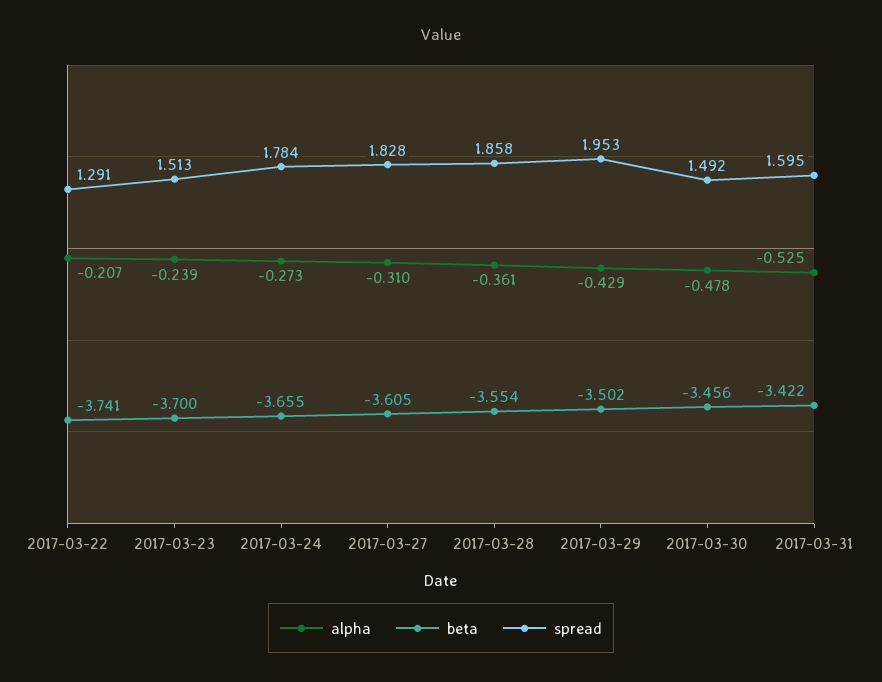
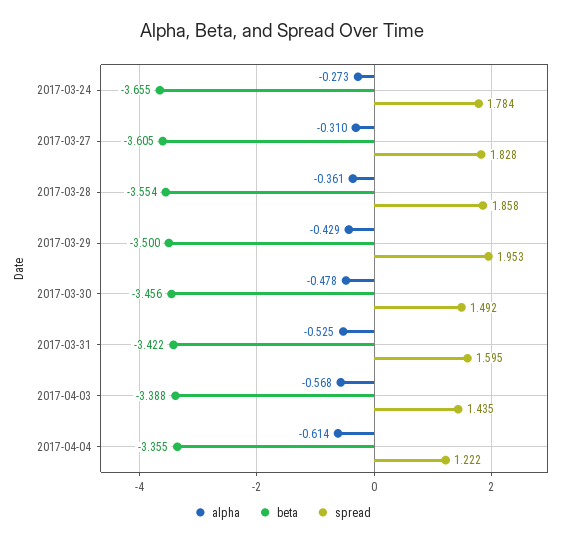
alpha, 2017-03-22: -0.207 -> none
beta, 2017-03-22: -3.741 -> none
spread, 2017-03-22: 1.291 -> none
alpha, 2017-03-23: -0.239 -> none
beta, 2017-03-23: -3.7 -> none
spread, 2017-03-23: 1.513 -> none
beta, 2017-03-29: -3.502 -> -3.5
alpha, 2017-04-03: none -> -0.568
beta, 2017-04-03: none -> -3.388
spread, 2017-04-03: none -> 1.435
alpha, 2017-04-04: none -> -0.614
beta, 2017-04-04: none -> -3.355
spread, 2017-04-04: none -> 1.222

